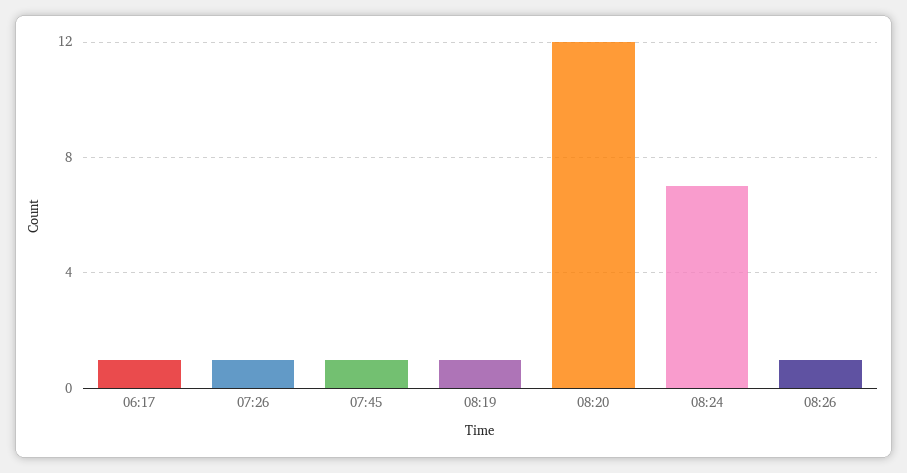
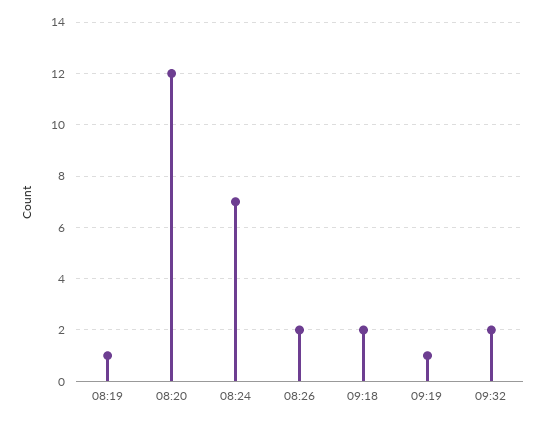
06:17: 1 -> none
07:26: 1 -> none
07:45: 1 -> none
08:26: 1 -> 2
09:18: none -> 2
09:19: none -> 1
09:32: none -> 2

